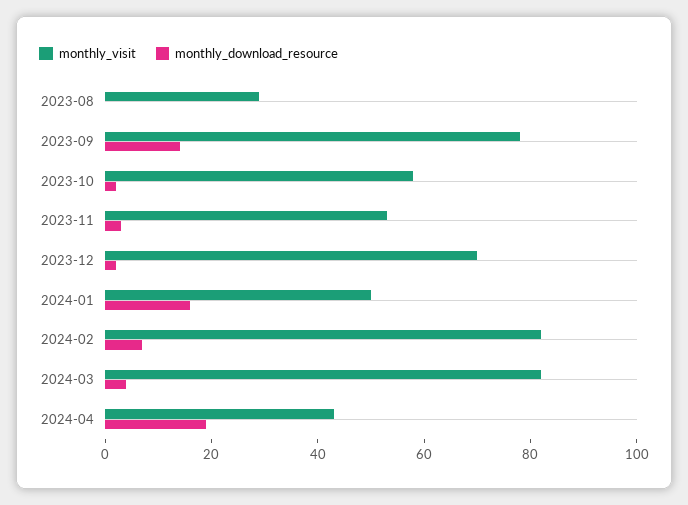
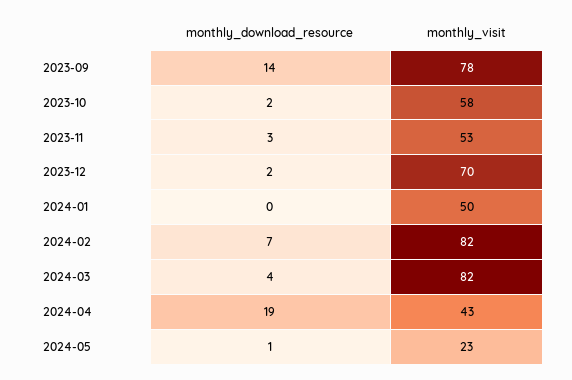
monthly_visit, 2023-08: 30 -> none
monthly_download_resource, 2023-08: 0 -> none
monthly_download_resource, 2024-01: 15 -> 0
monthly_download_resource, 2024-05: none -> 1
monthly_visit, 2024-05: none -> 23

